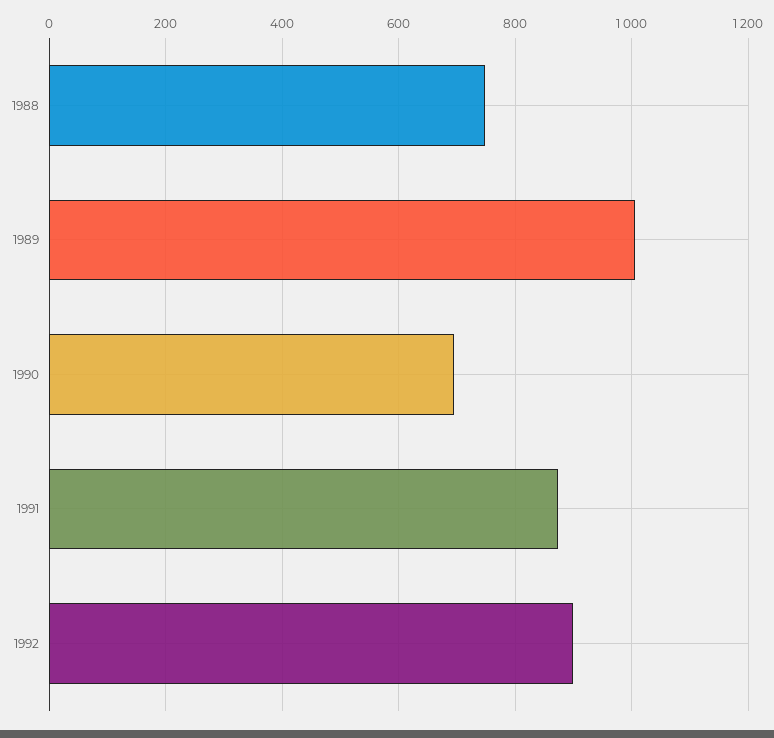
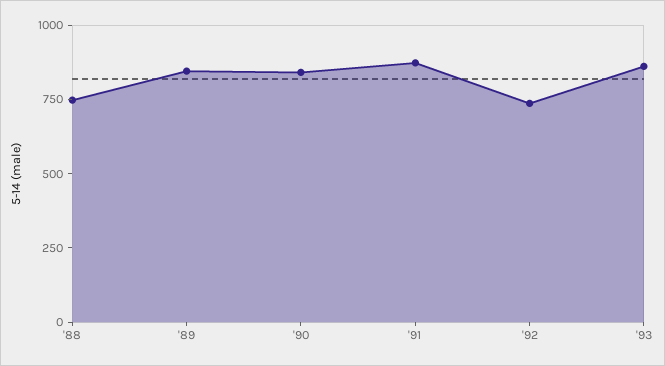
1989: 1000 -> 850
1990: 700 -> 850
1992: 900 -> 750
'93: none -> 850

